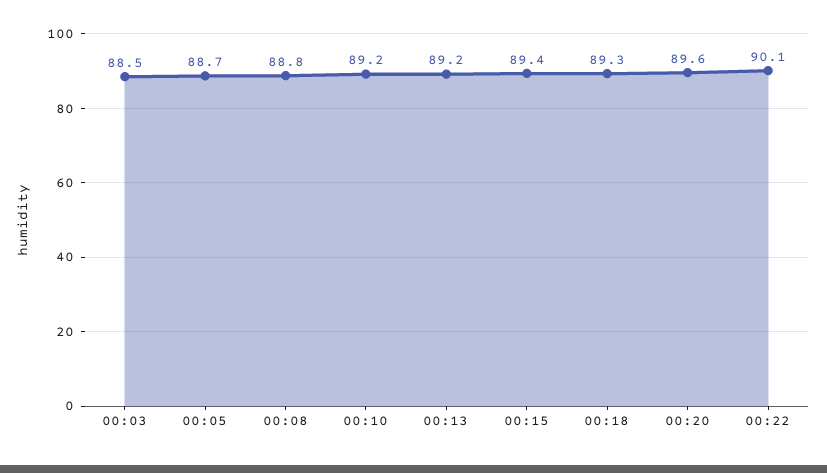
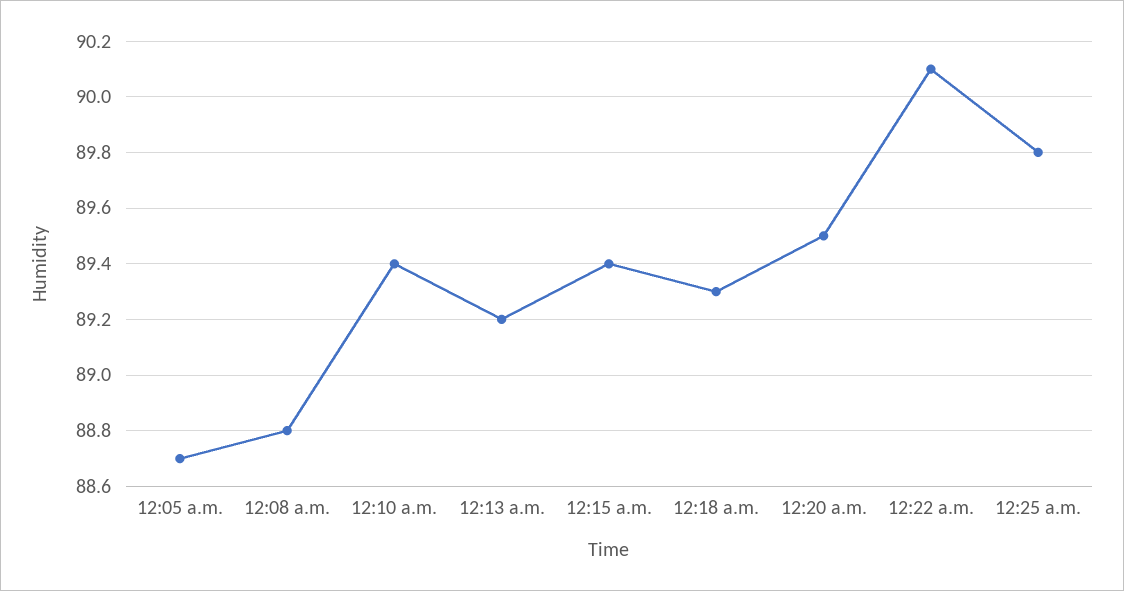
00:03: 88.5 -> none
00:10: 89.2 -> 89.4
00:20: 89.6 -> 89.5
12:25 a.m.: none -> 89.8

